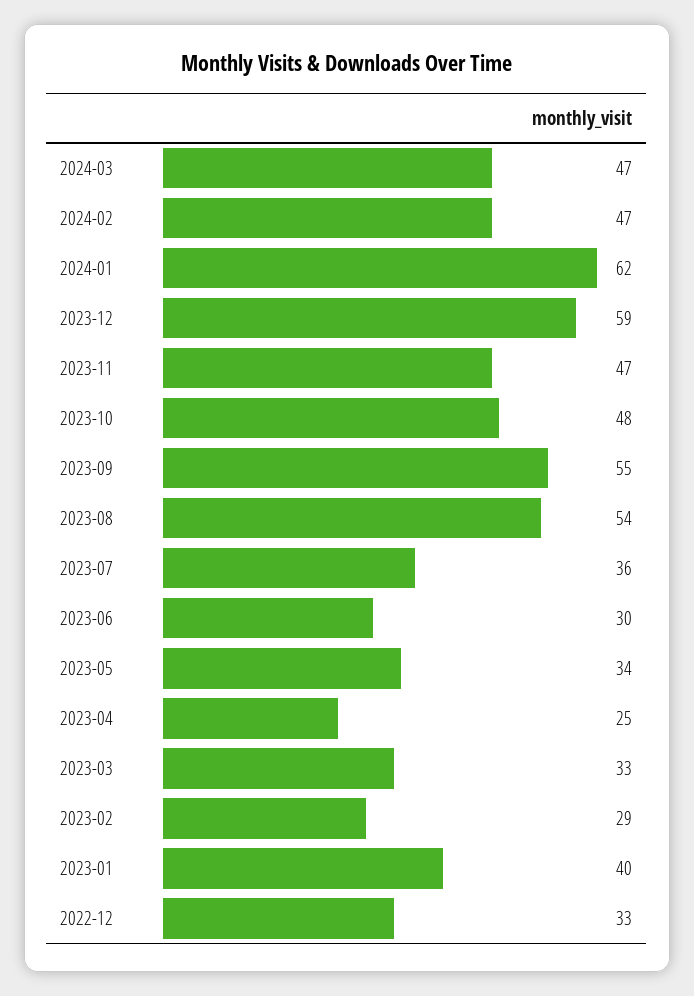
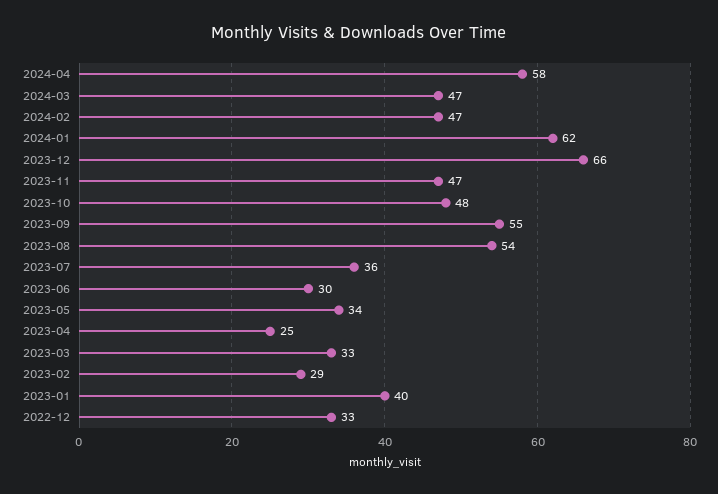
2023-12: 59 -> 66
2024-04: none -> 58

